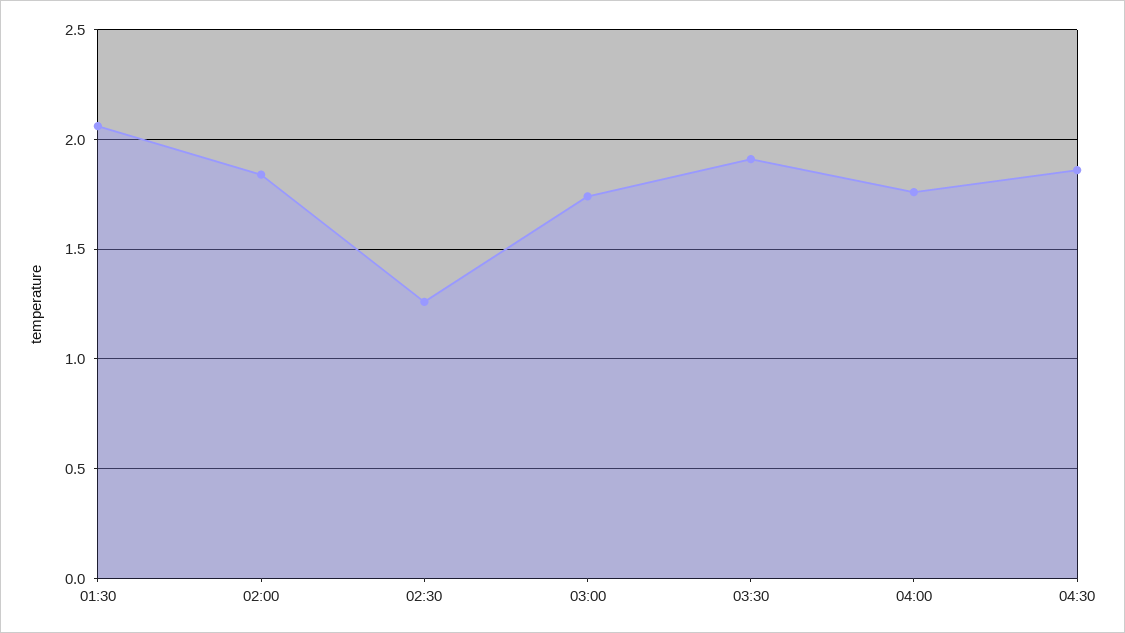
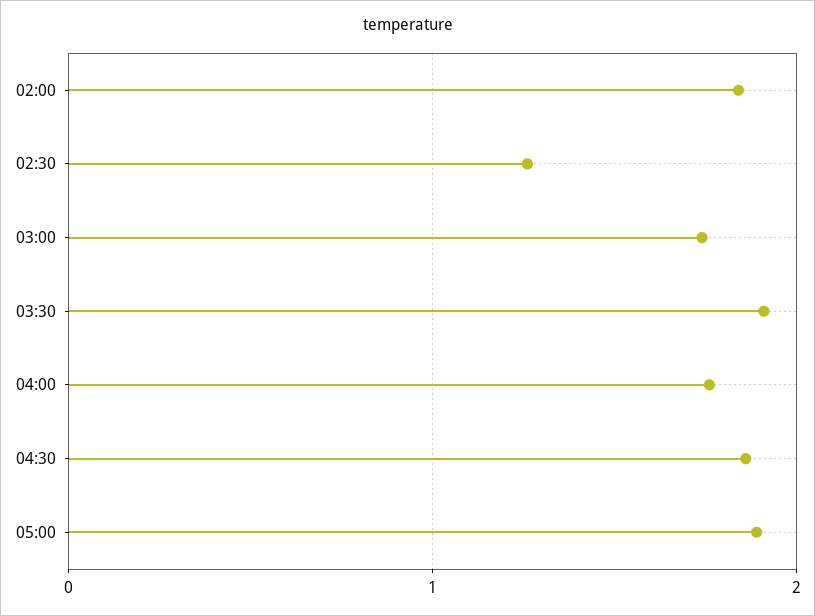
01:30: 2.05 -> none
05:00: none -> 1.9

